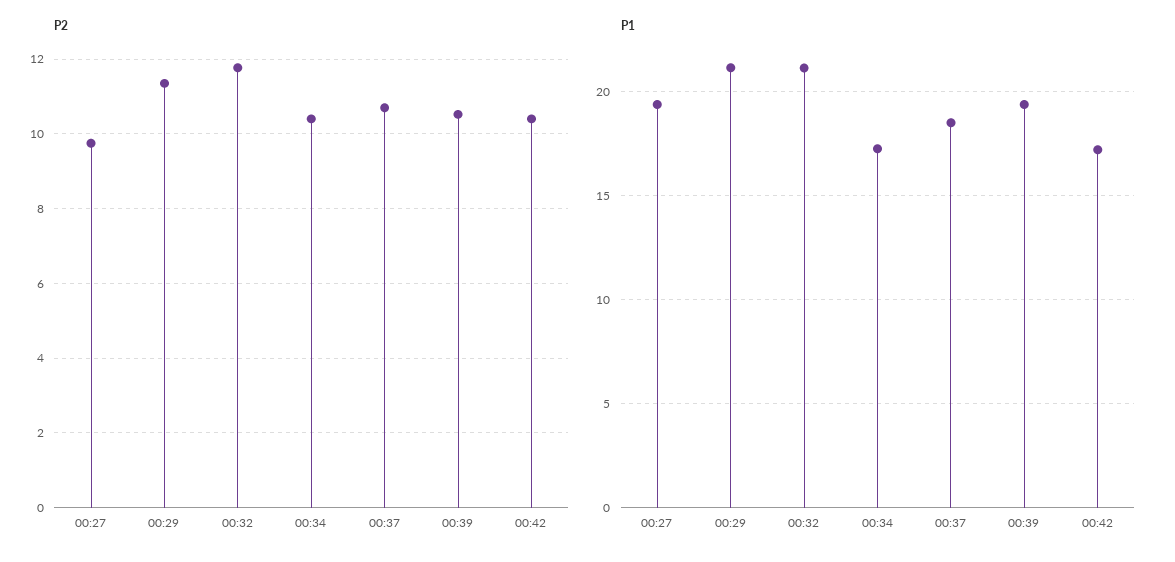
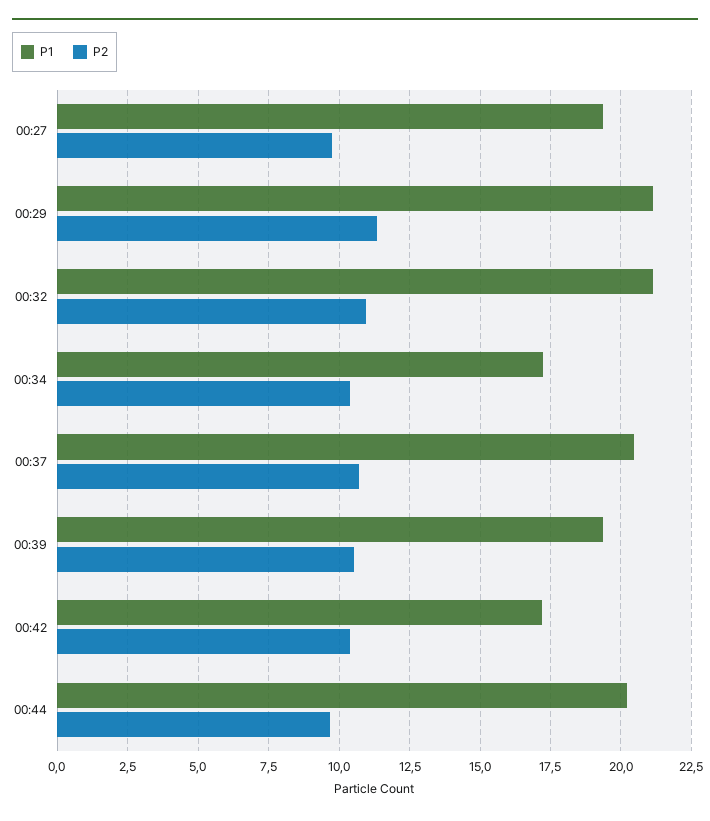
P2, 00:32: 11.8 -> 11
P1, 00:37: 18.5 -> 20.5
P1, 00:44: none -> 20.25
P2, 00:44: none -> 9.75

